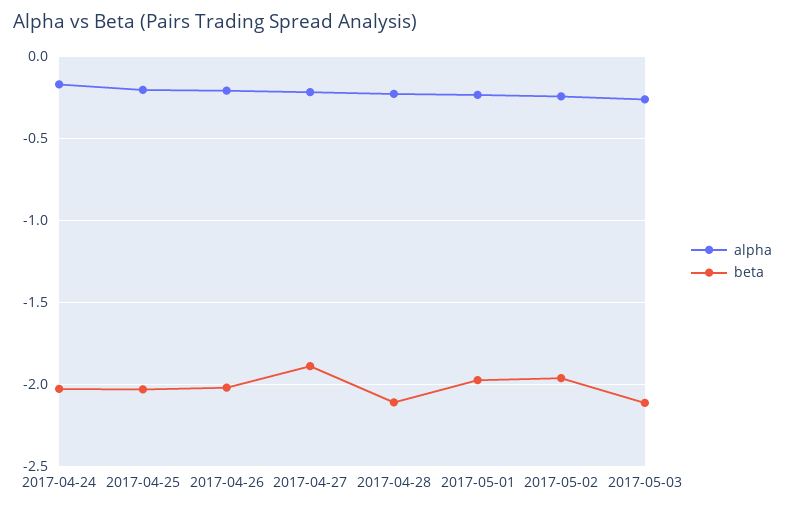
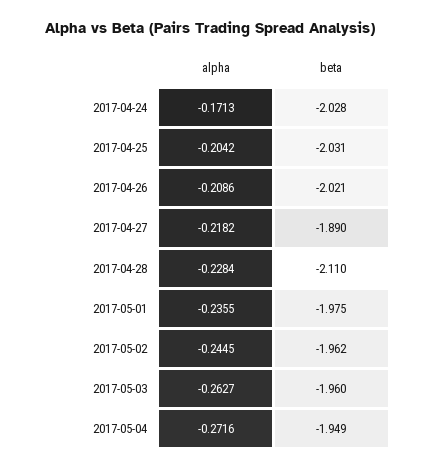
beta, 2017-05-03: -2.1 -> -1.96
alpha, 2017-05-04: none -> -0.2716
beta, 2017-05-04: none -> -1.949

